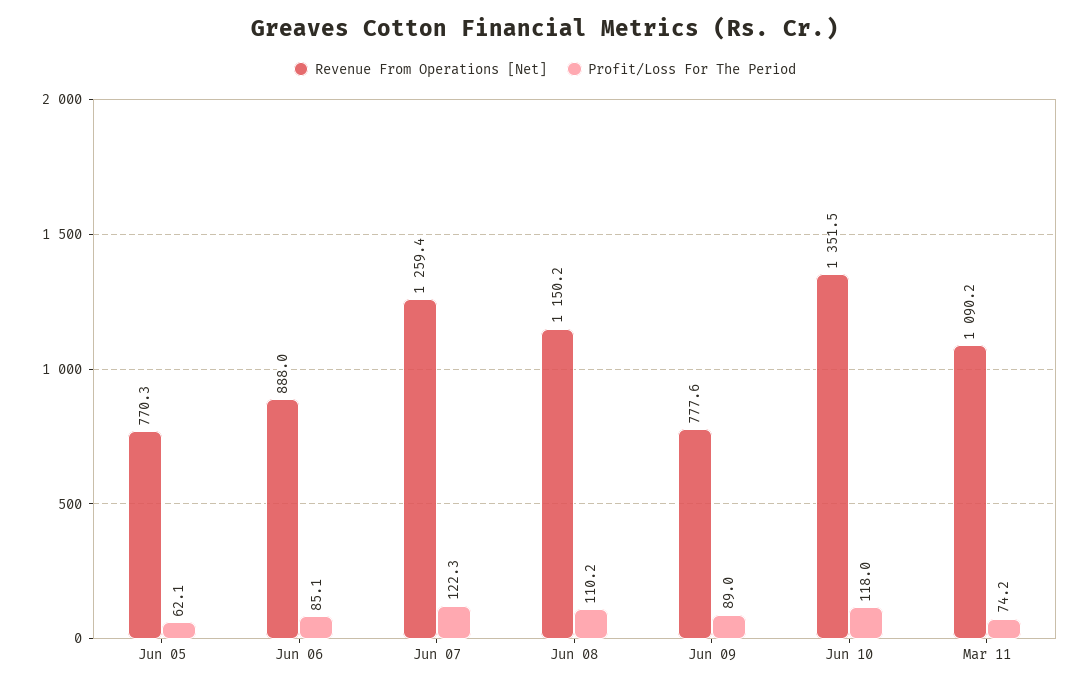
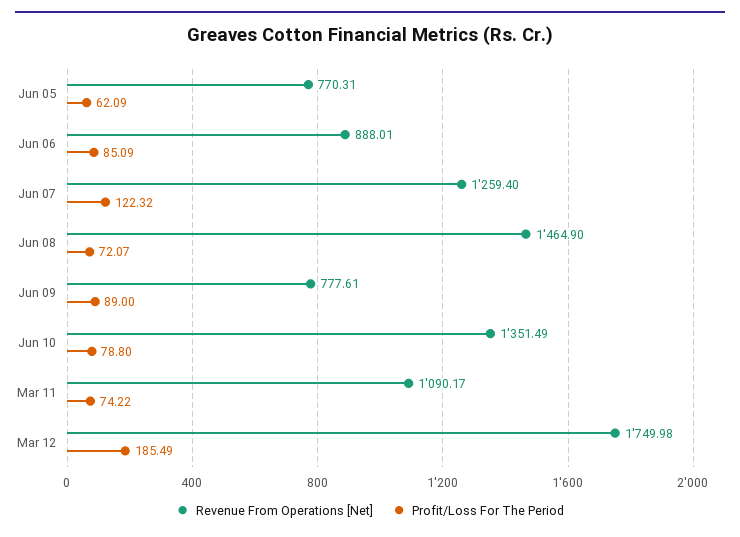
Revenue From Operations [Net], Jun 08: 1150.2 -> 1464.9
Profit/Loss For The Period, Jun 08: 110.2 -> 72.07
Profit/Loss For The Period, Jun 10: 118 -> 78.8
Revenue From Operations [Net], Mar 12: none -> 1749.98
Profit/Loss For The Period, Mar 12: none -> 185.49

